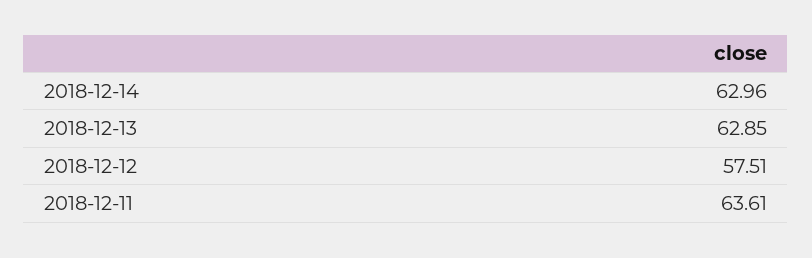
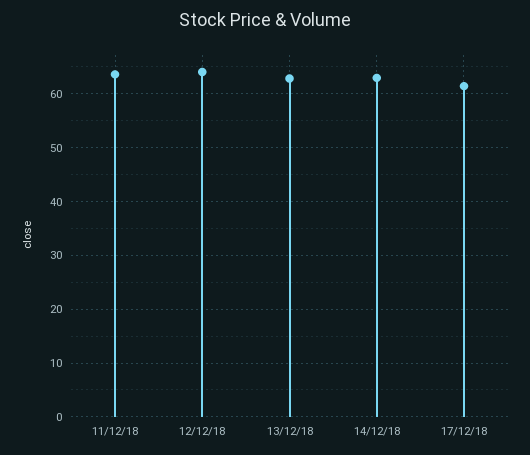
2018-12-12: 57.51 -> 64
17/12/18: none -> 62

